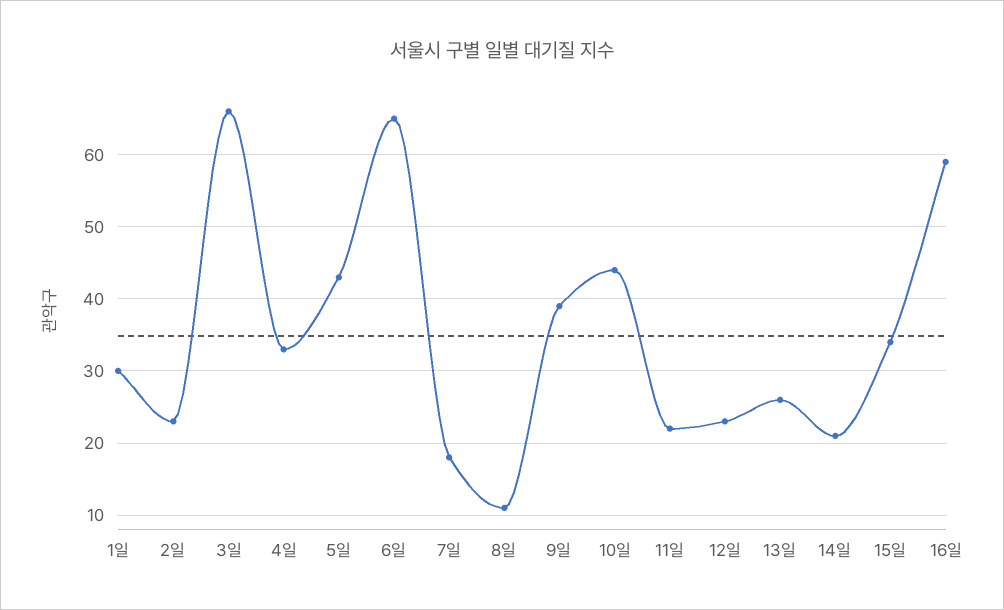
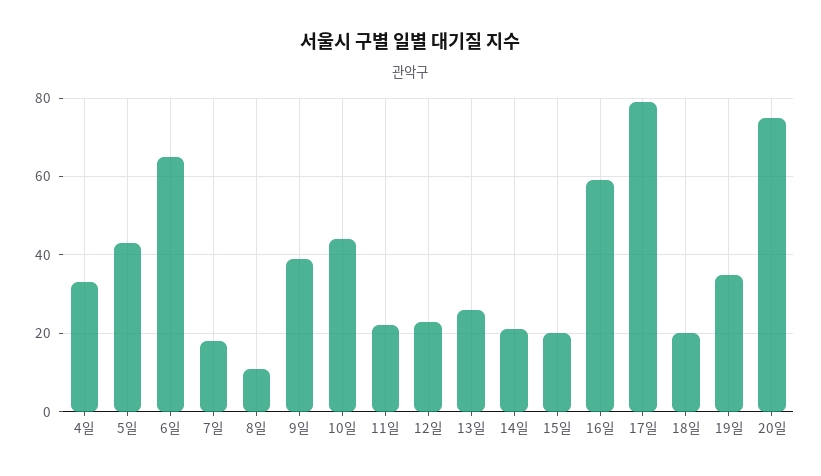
1일: 30 -> none
2일: 23 -> none
3일: 66 -> none
15일: 34 -> 20
17일: none -> 80
18일: none -> 20
19일: none -> 35
20일: none -> 75

